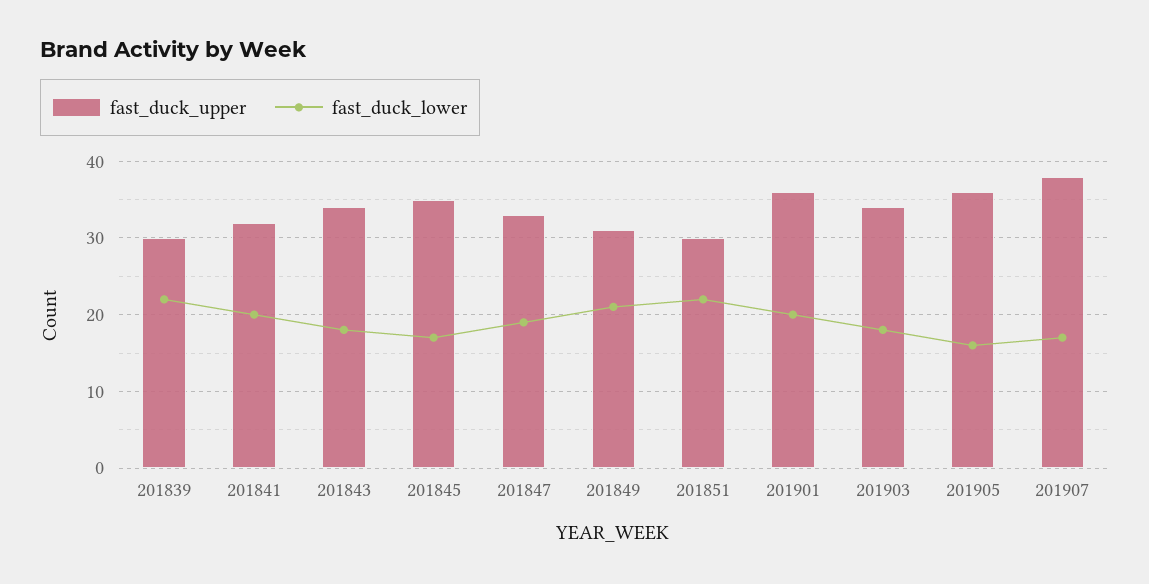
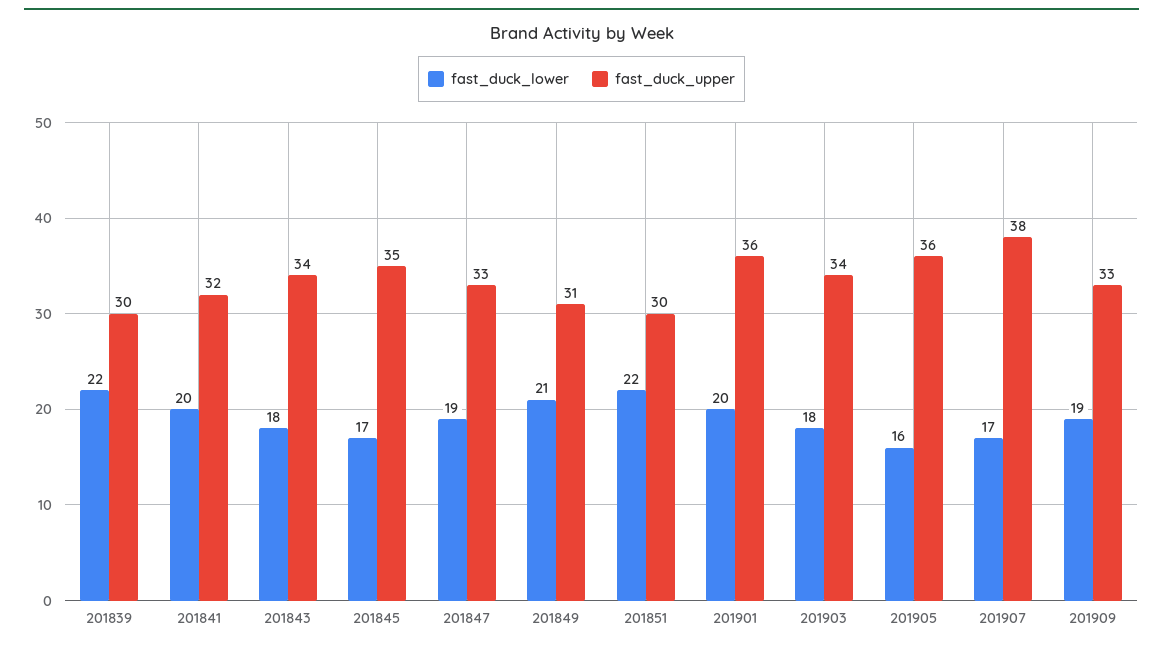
fast_duck_lower, 201909: none -> 19
fast_duck_upper, 201909: none -> 33

